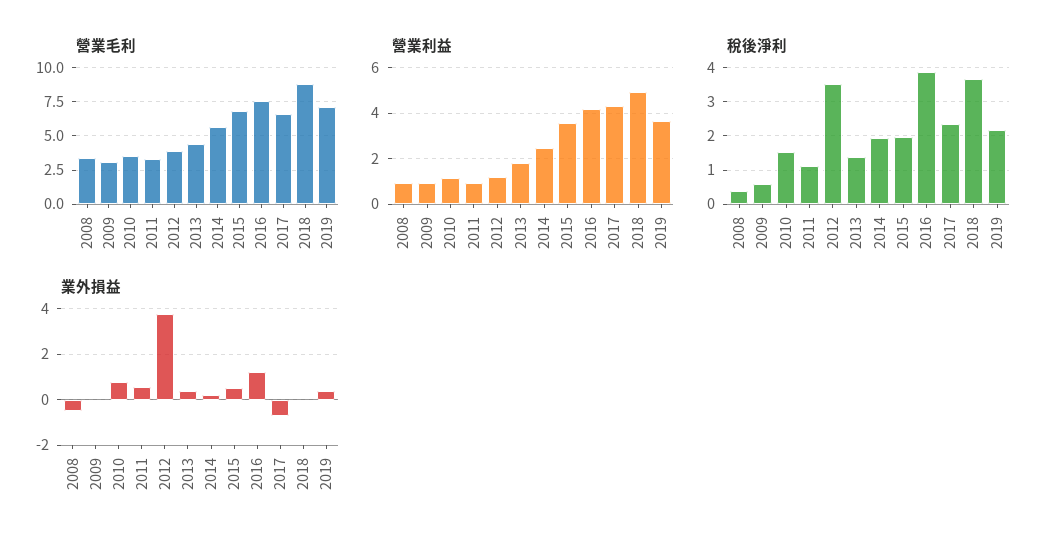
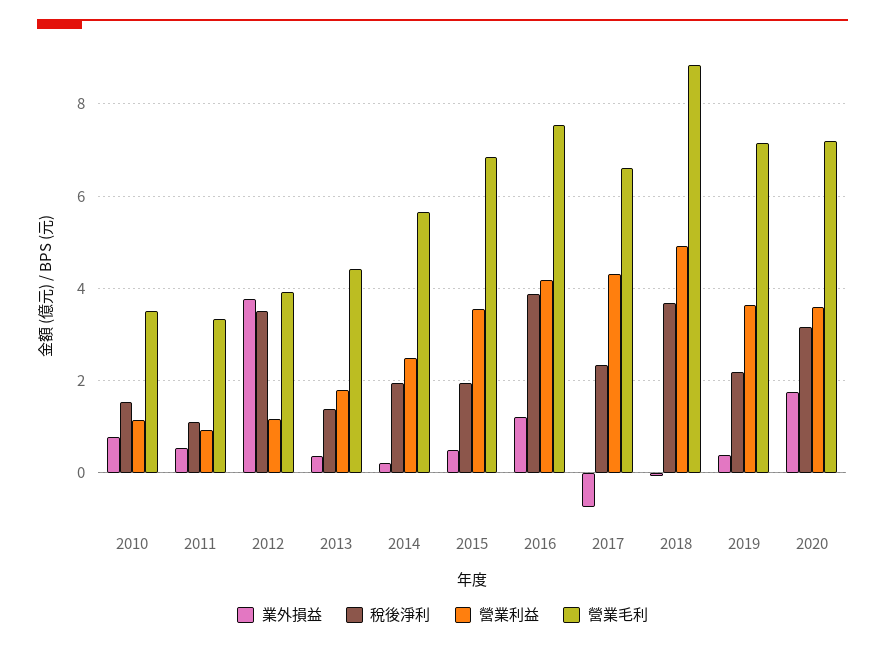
營業毛利, 2008: 3.5 -> none
營業毛利, 2009: 3 -> none
營業利益, 2008: 1 -> none
營業利益, 2009: 1 -> none
稅後淨利, 2008: 0.4 -> none
稅後淨利, 2009: 0.6 -> none
業外損益, 2008: -0.5 -> none
業外損益, 2009: 0 -> none
業外損益, 2020: none -> 1.8
稅後淨利, 2020: none -> 3.2
營業利益, 2020: none -> 3.6
營業毛利, 2020: none -> 7.2

